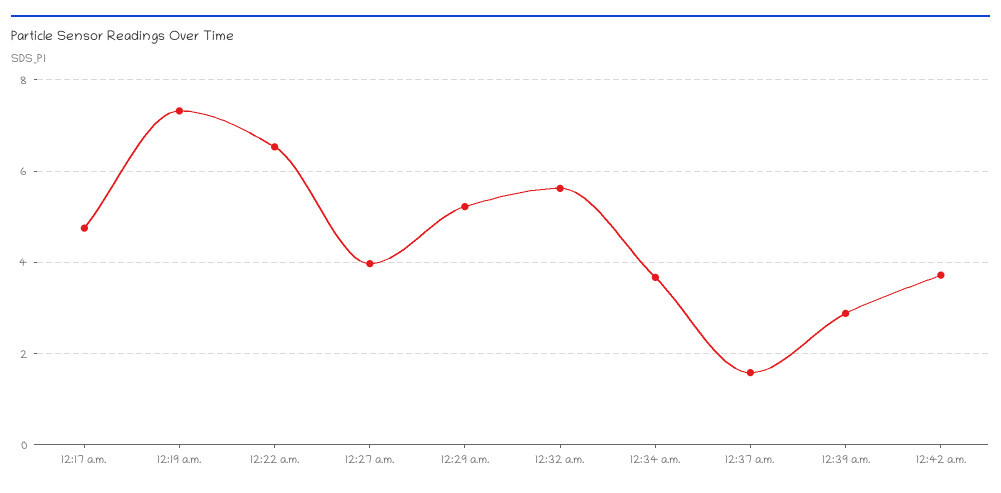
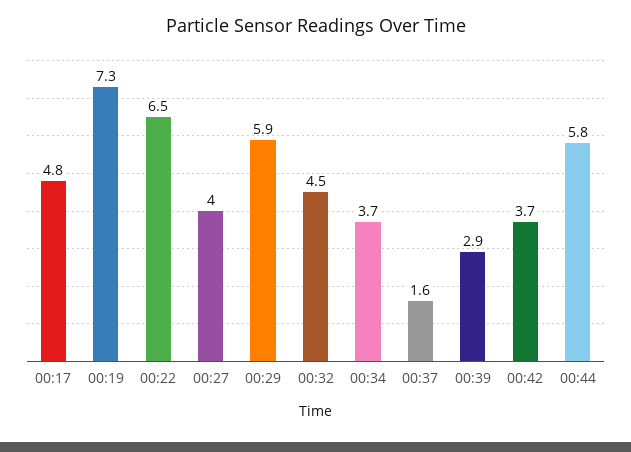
12:29 a.m.: 5.2 -> 5.9
12:32 a.m.: 5.6 -> 4.5
00:44: none -> 5.8

